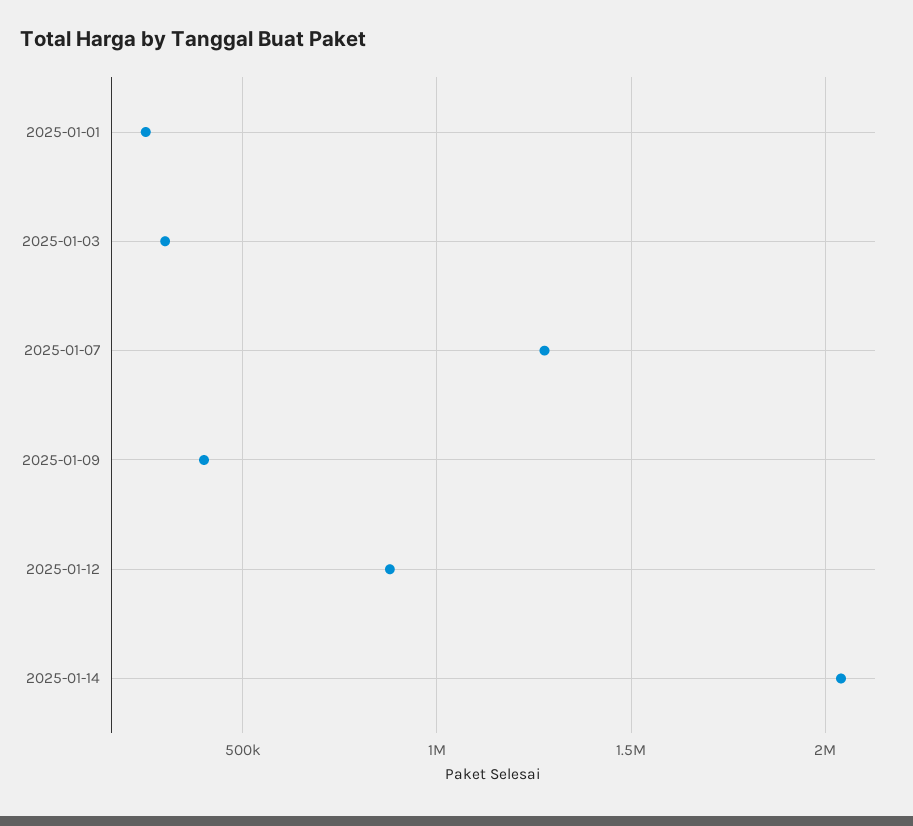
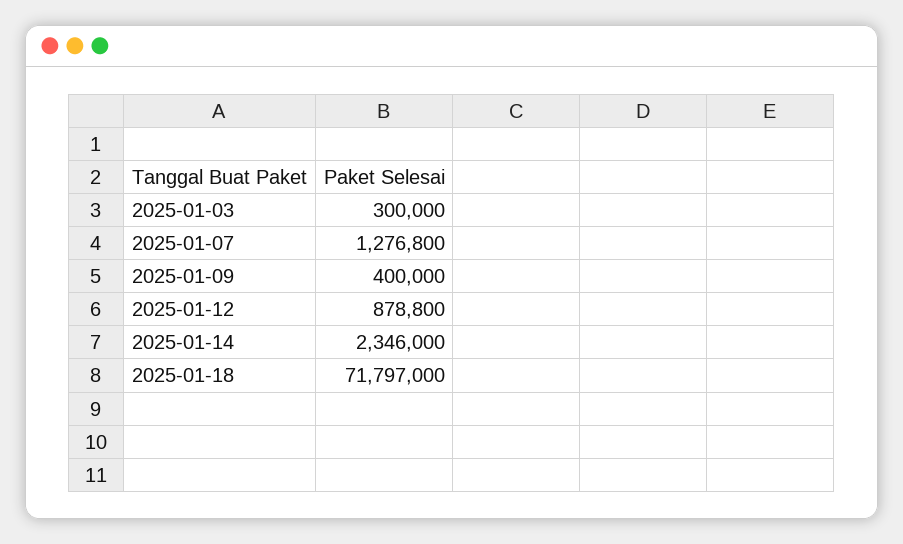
2025-01-01: 250000 -> none
2025-01-14: 2050000 -> 2346000
2025-01-18: none -> 71797000

